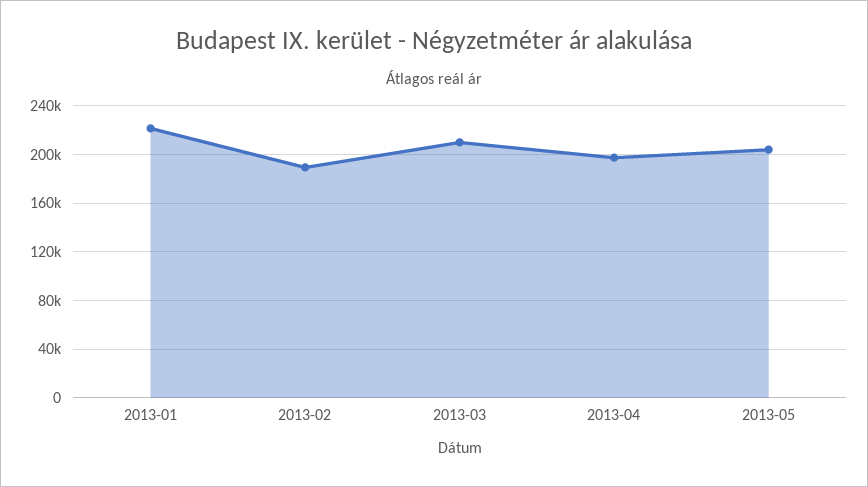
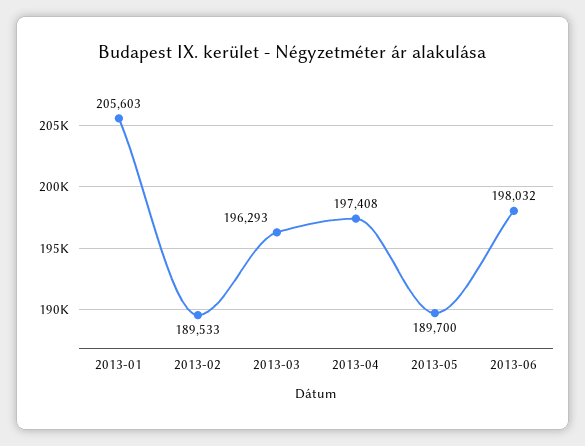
2013-01: 220000 -> 205603
2013-03: 210000 -> 196293
2013-05: 205000 -> 189700
2013-06: none -> 198032

